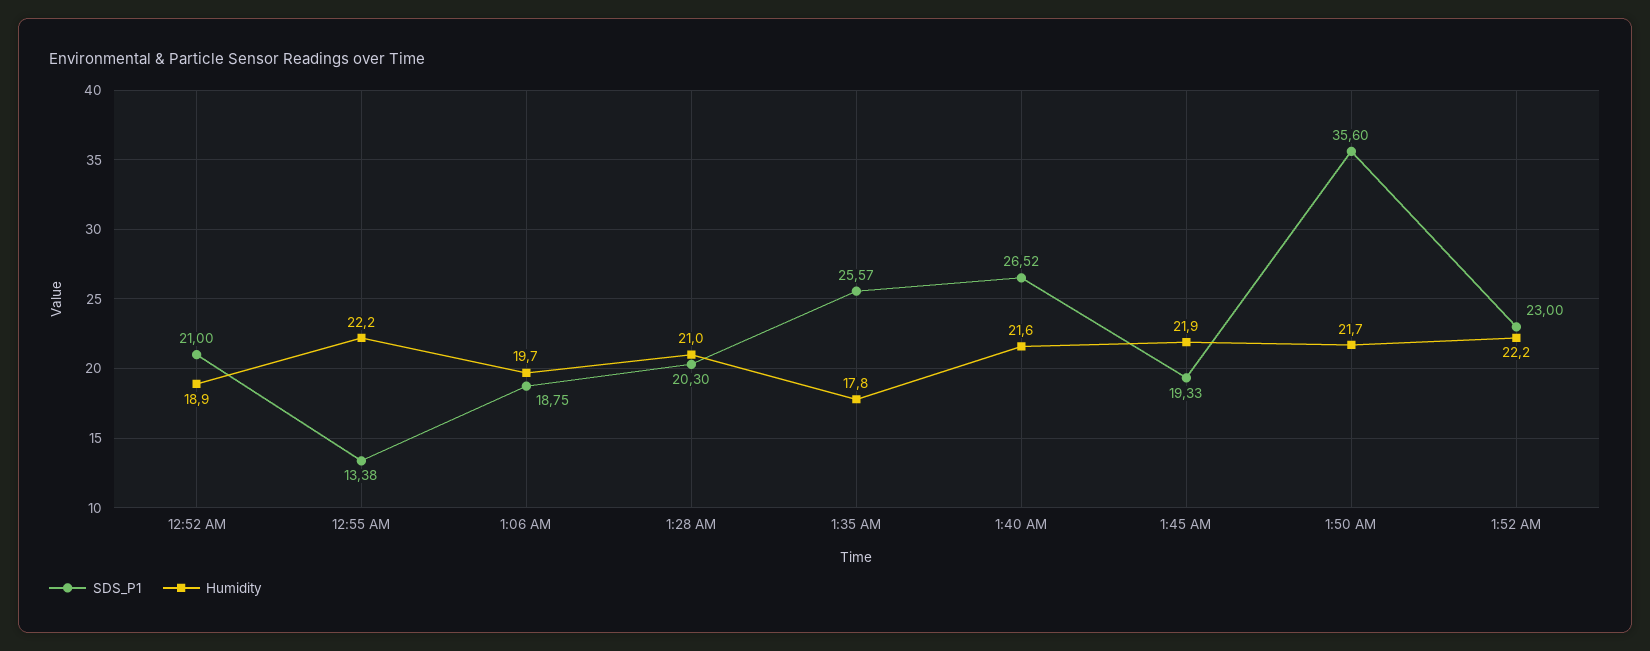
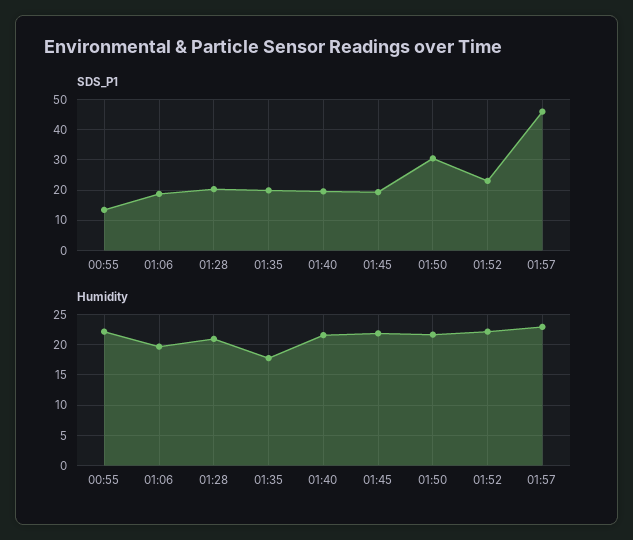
SDS_P1, 12:52 AM: 21 -> none
Humidity, 12:52 AM: 18.9 -> none
SDS_P1, 1:35 AM: 25.57 -> 20
SDS_P1, 1:40 AM: 26.52 -> 20
SDS_P1, 1:50 AM: 35.6 -> 30
SDS_P1, 01:57: none -> 46
Humidity, 01:57: none -> 23

